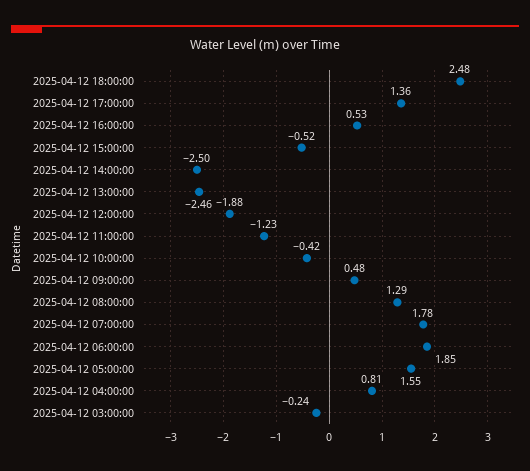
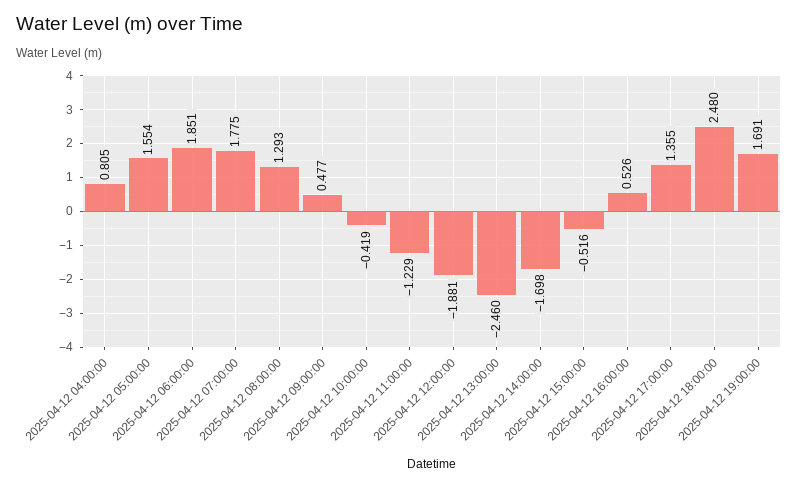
2025-04-12 14:00:00: -2.5 -> -1.698
2025-04-12 03:00:00: -0.24 -> none
2025-04-12 19:00:00: none -> 1.691

